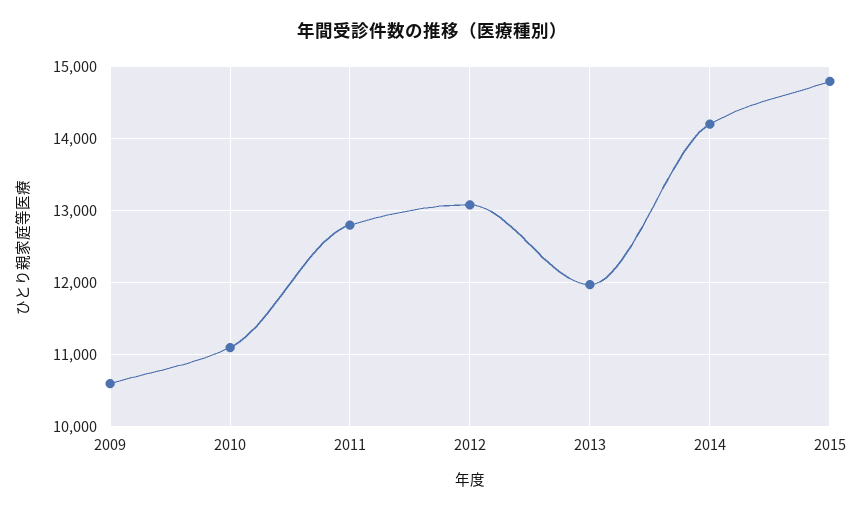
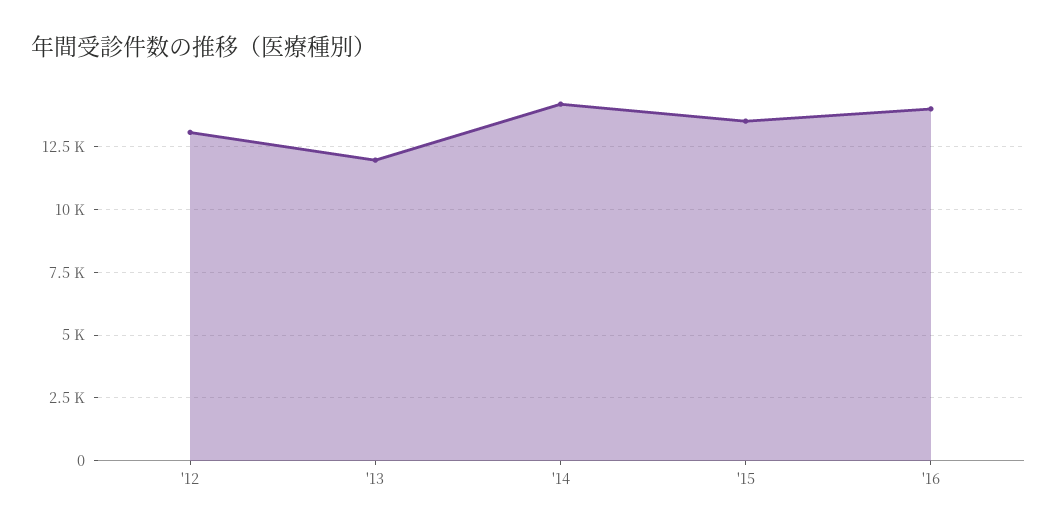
2009: 10600 -> none
2010: 11100 -> none
2011: 12800 -> none
2015: 14800 -> 13500
'16: none -> 14000

